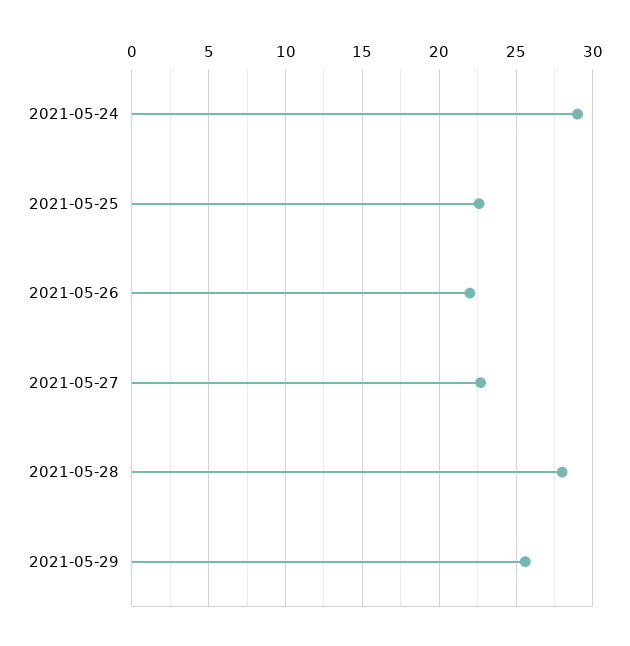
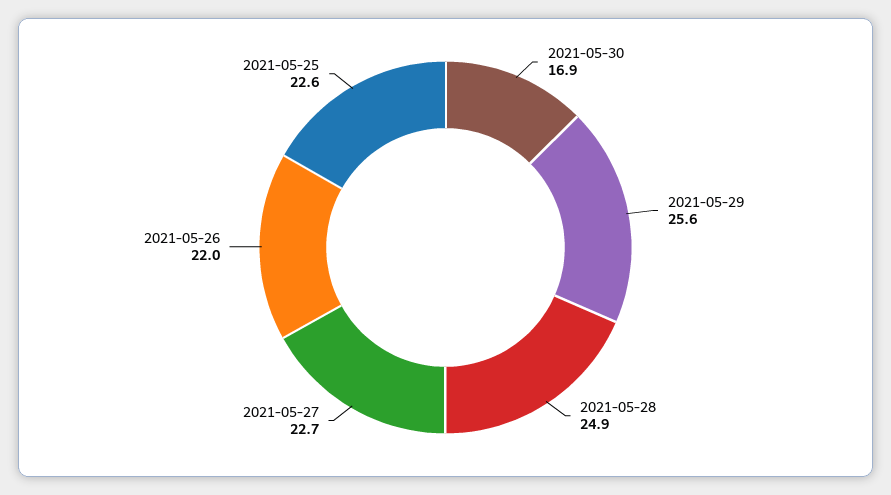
2021-05-24: 29 -> none
2021-05-28: 28 -> 24.9
2021-05-30: none -> 16.9

